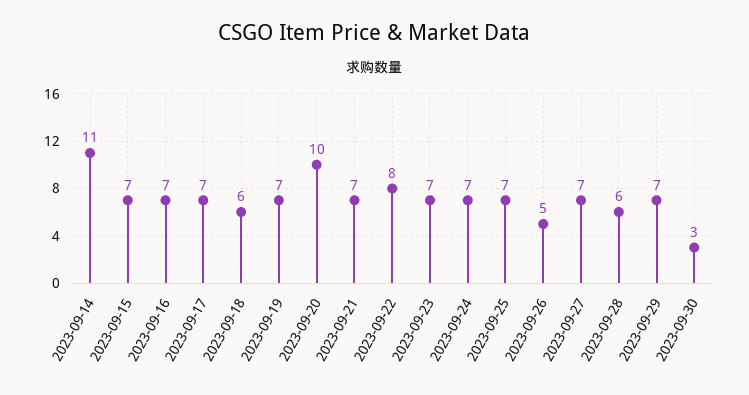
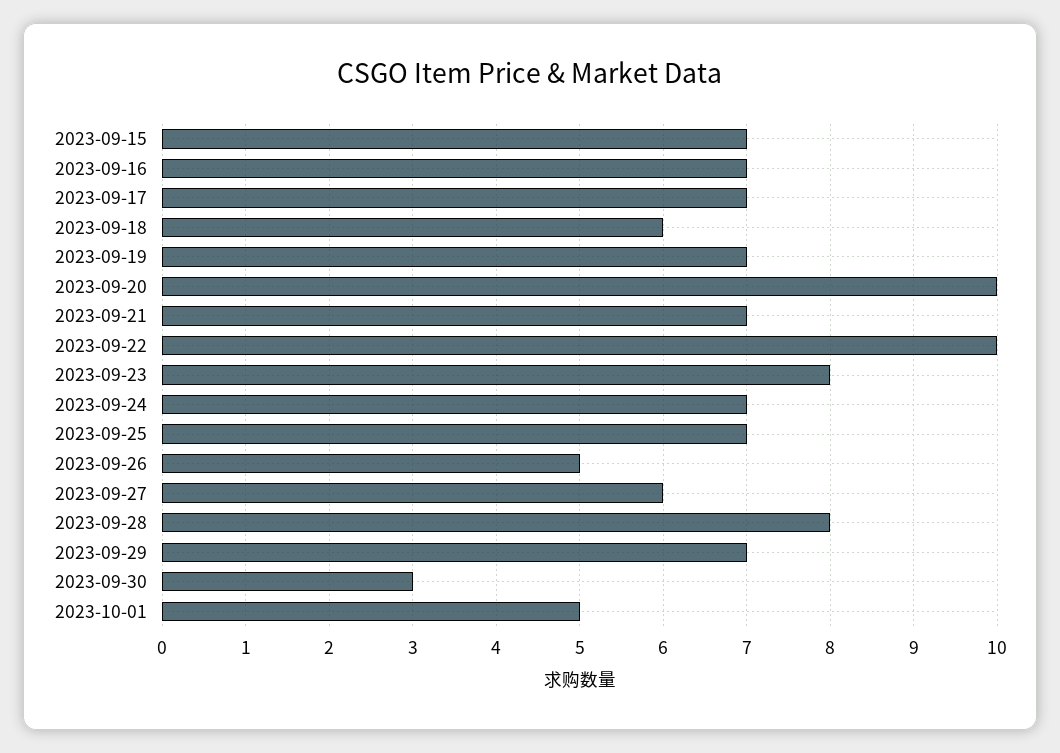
2023-09-14: 11 -> none
2023-09-22: 8 -> 10
2023-09-23: 7 -> 8
2023-09-27: 7 -> 6
2023-09-28: 6 -> 8
2023-10-01: none -> 5

